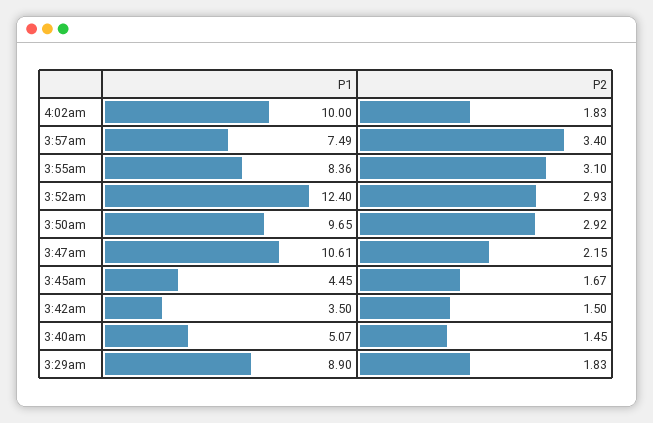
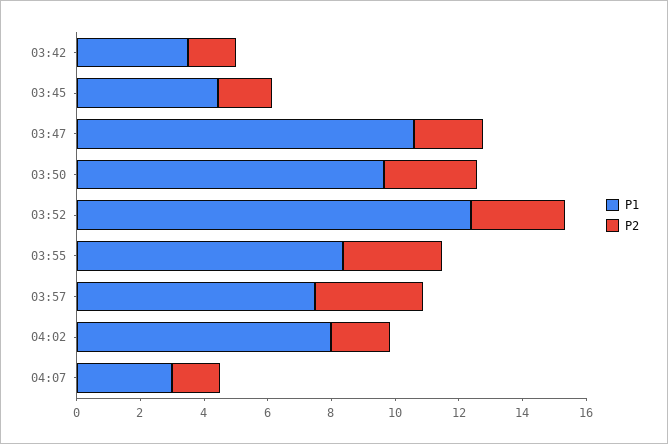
P1, 4:02am: 10 -> 8
P1, 3:40am: 5.07 -> none
P2, 3:40am: 1.45 -> none
P1, 3:29am: 8.9 -> none
P2, 3:29am: 1.83 -> none
P1, 04:07: none -> 3
P2, 04:07: none -> 1.5

